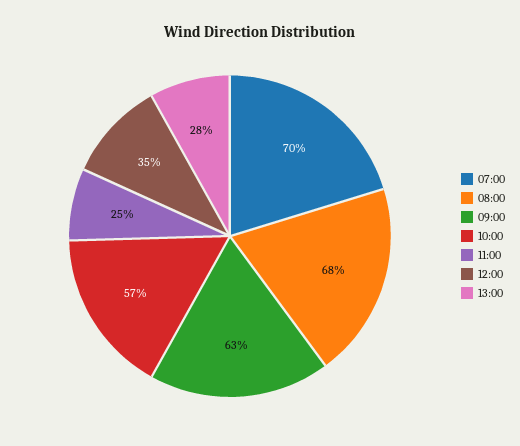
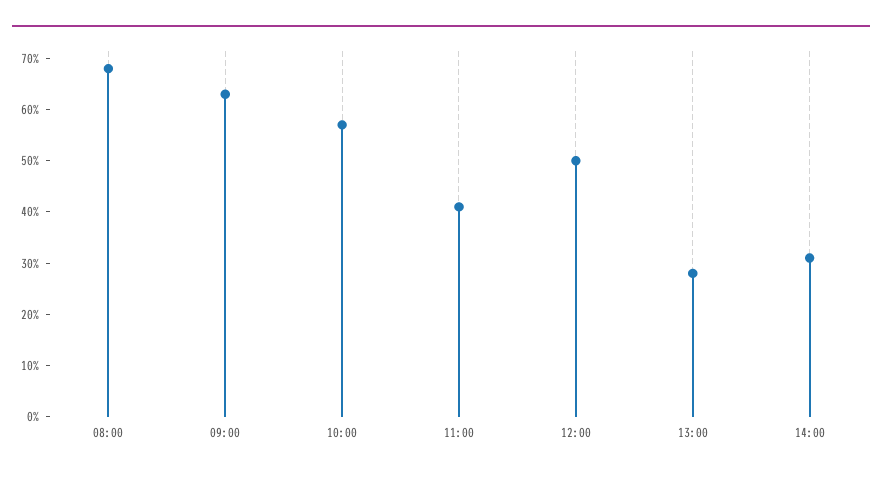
07:00: 70 -> none
11:00: 25 -> 40
12:00: 35 -> 50
14:00: none -> 30

